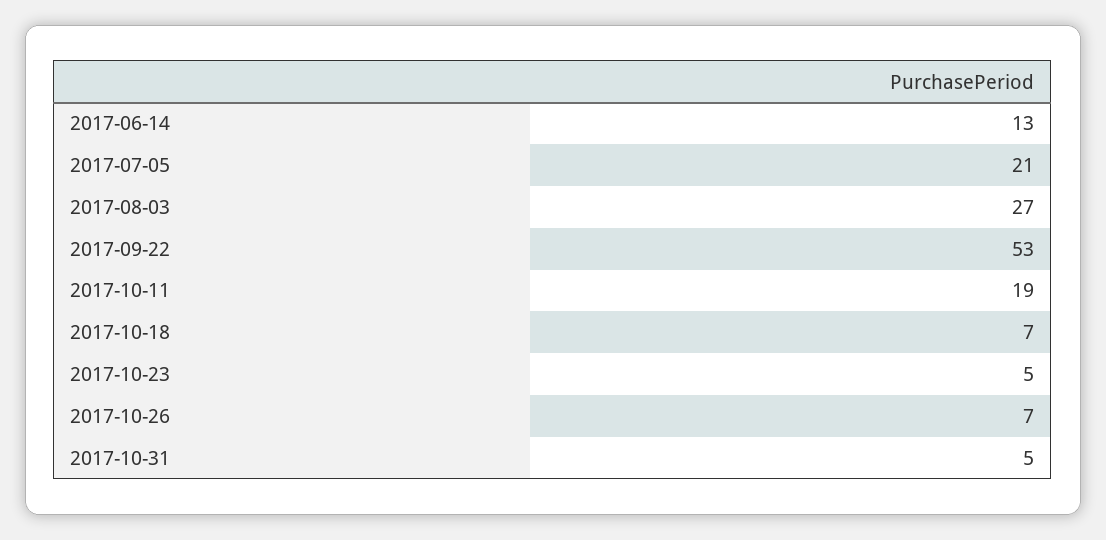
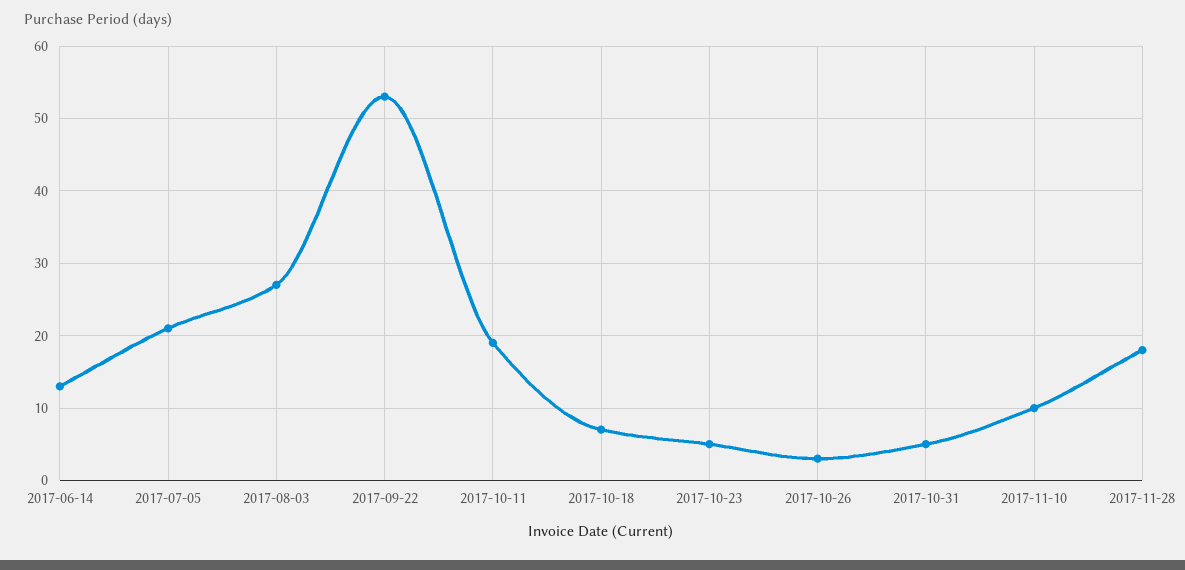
2017-10-26: 7 -> 3
2017-11-10: none -> 10
2017-11-28: none -> 18

